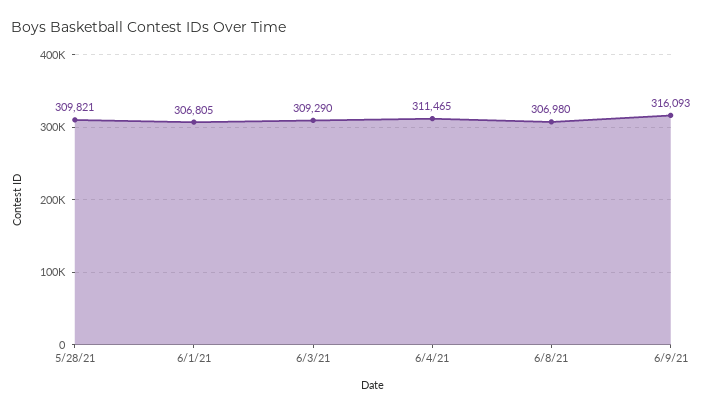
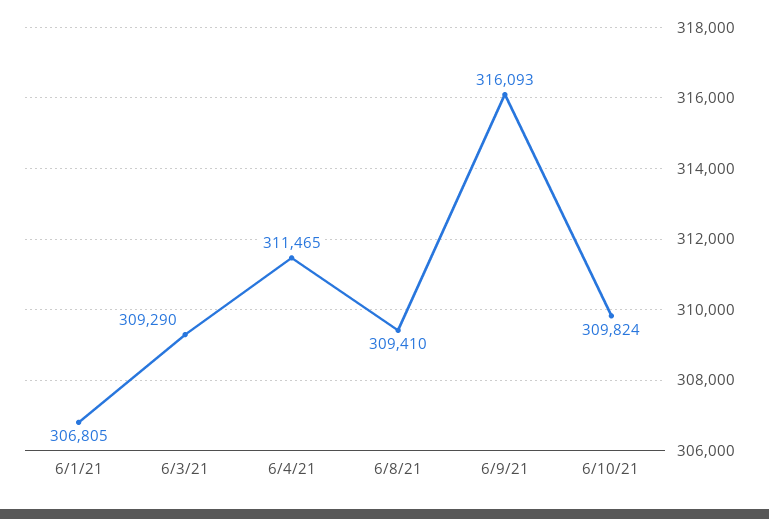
5/28/21: 309821 -> none
6/8/21: 306980 -> 309410
6/10/21: none -> 309824

